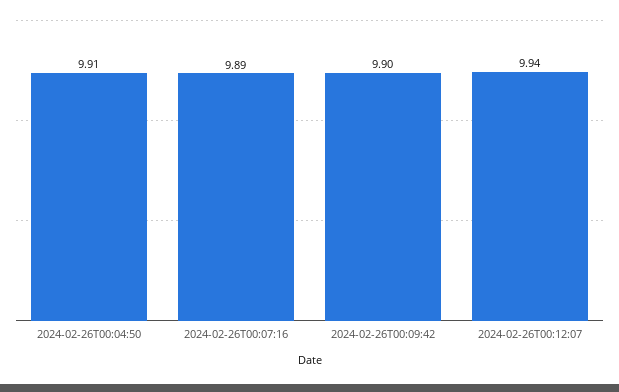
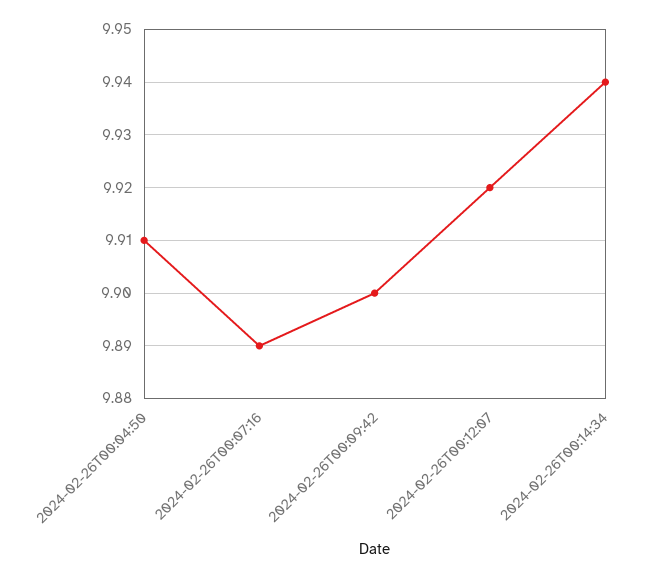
2024-02-26T00:12:07: 9.94 -> 9.92
2024-02-26T00:14:34: none -> 9.94

